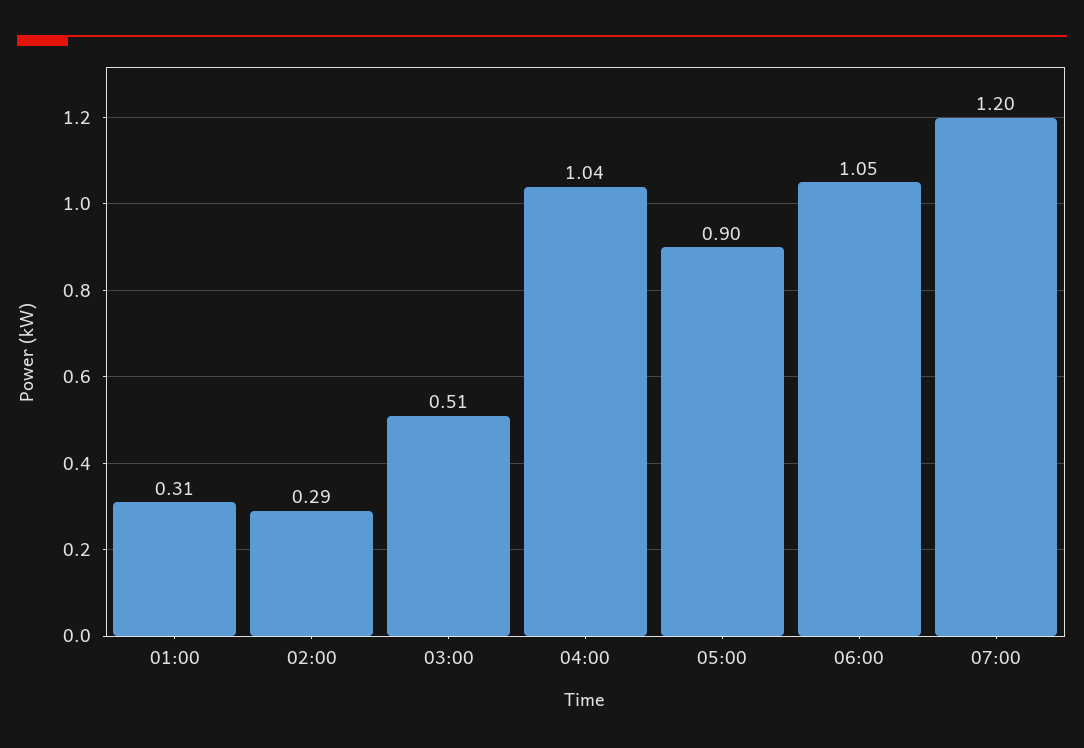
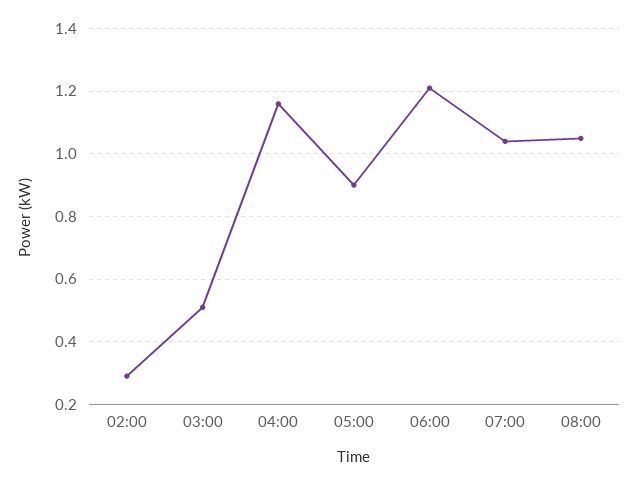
01:00: 0.31 -> none
04:00: 1.04 -> 1.15
06:00: 1.05 -> 1.2
07:00: 1.2 -> 1.05
08:00: none -> 1.05

